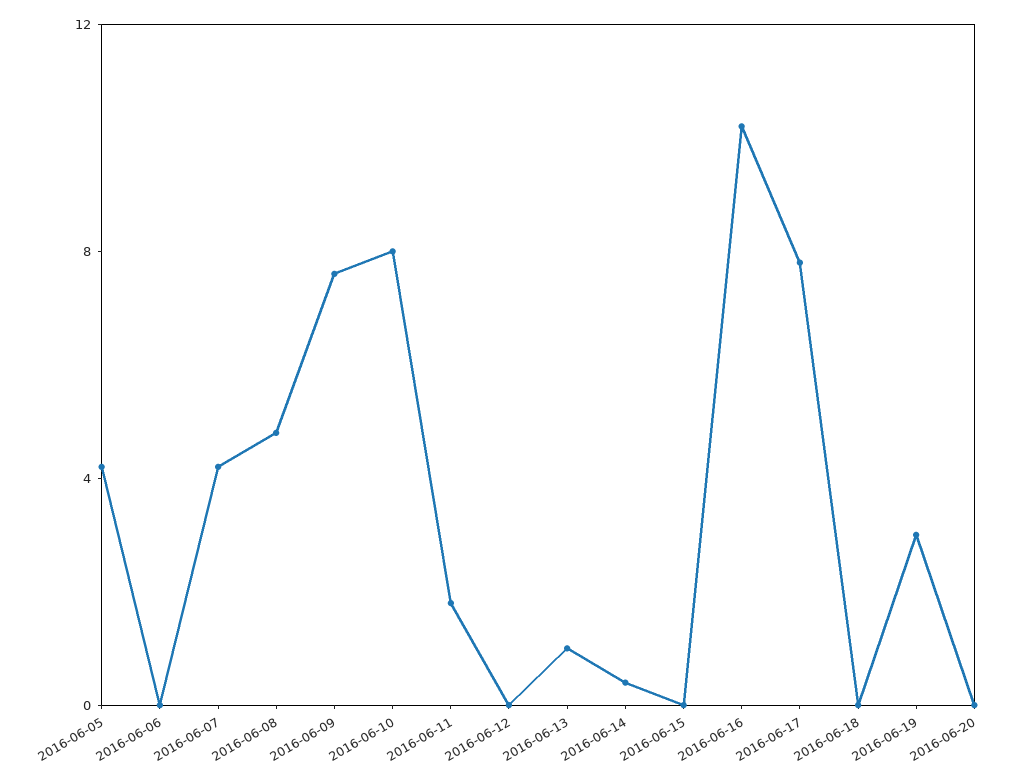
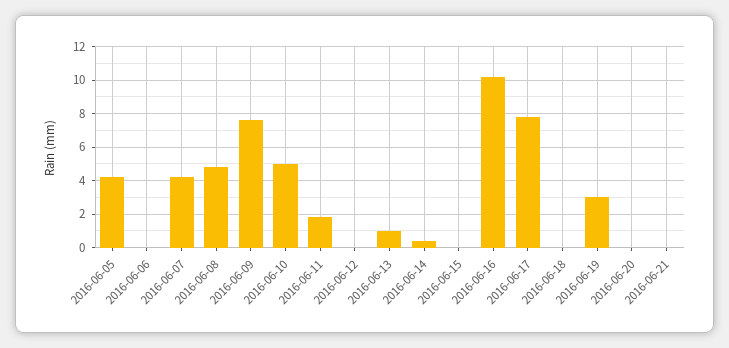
2016-06-10: 8 -> 5
2016-06-21: none -> 0

